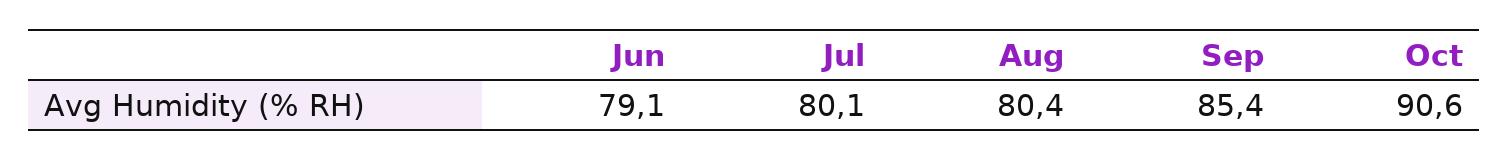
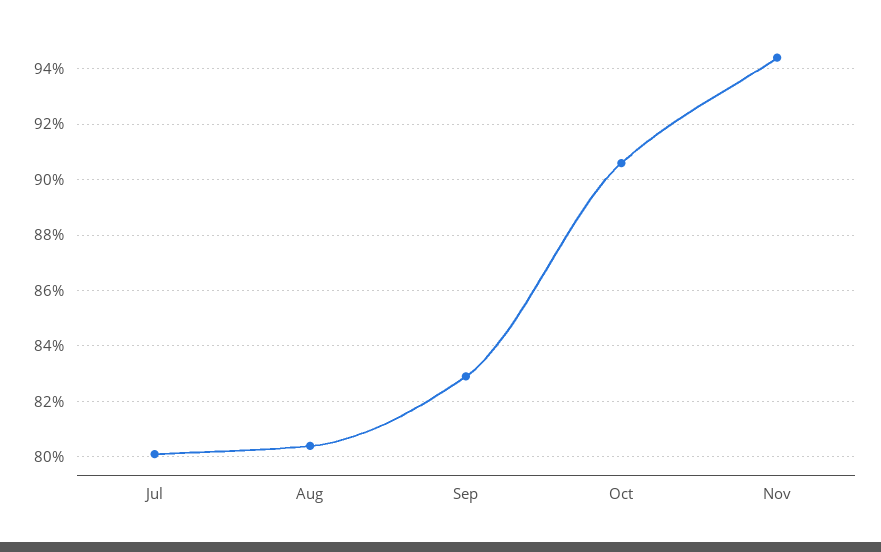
Jun: 79.1 -> none
Sep: 85.4 -> 83
Nov: none -> 94.5

